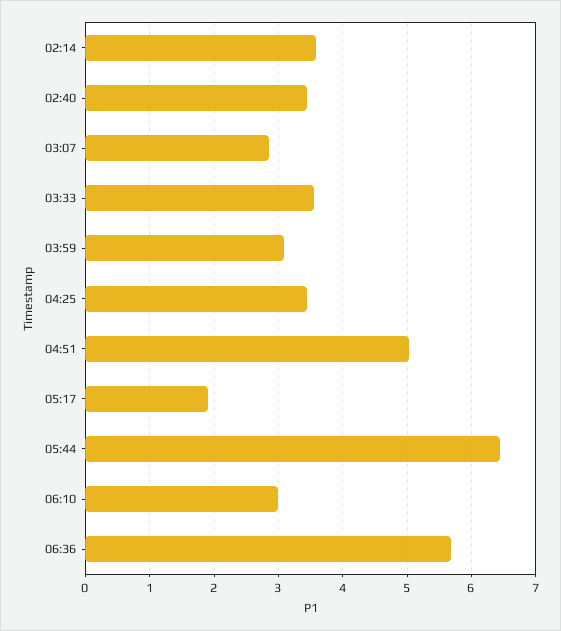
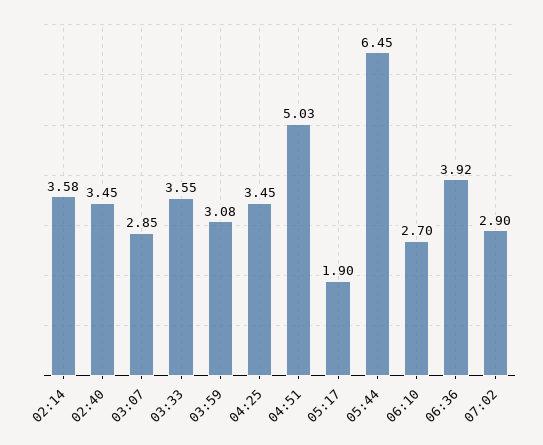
06:10: 3 -> 2.7
06:36: 5.7 -> 3.92
07:02: none -> 2.9

